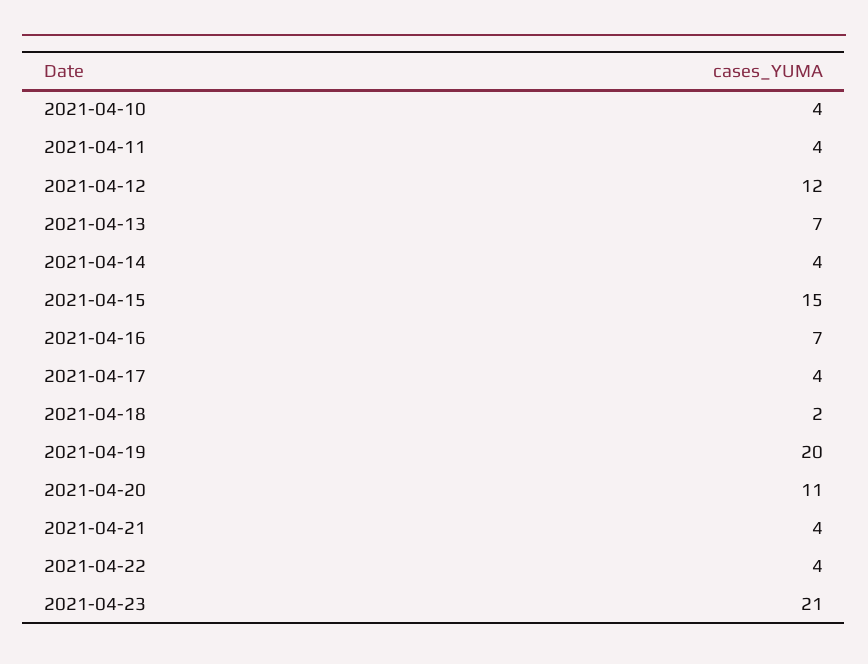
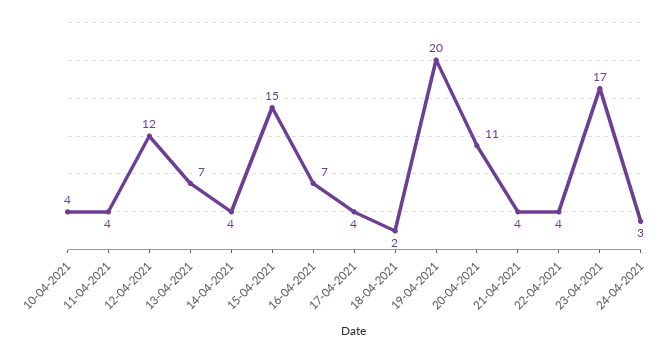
2021-04-23: 21 -> 17
24-04-2021: none -> 3

